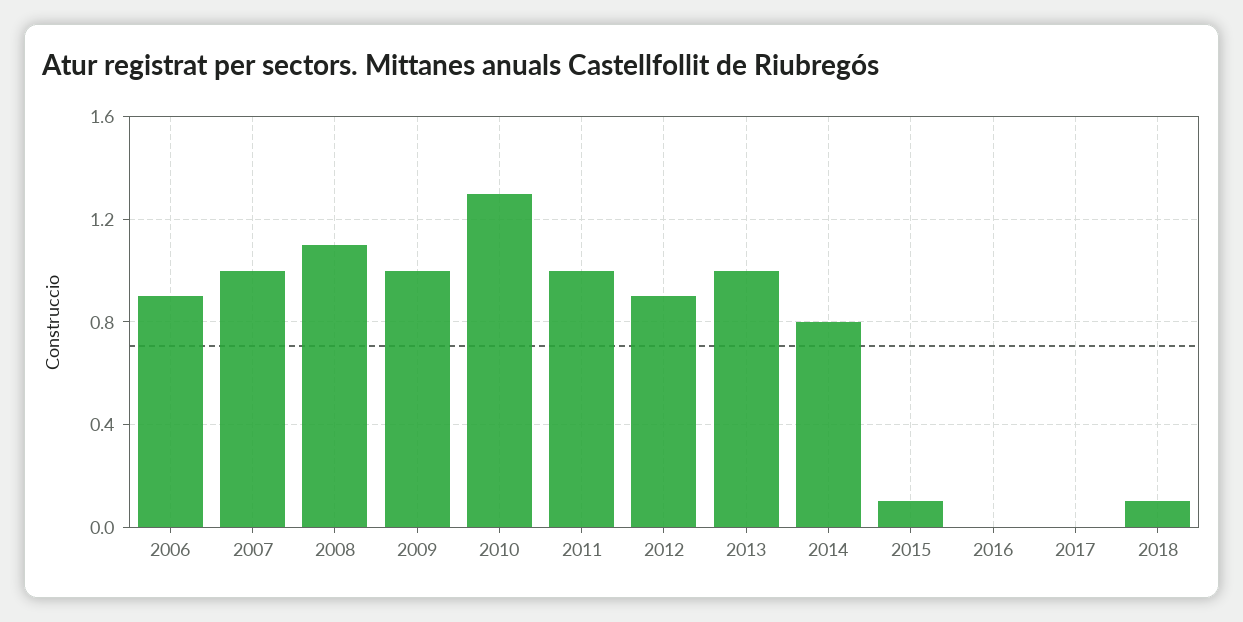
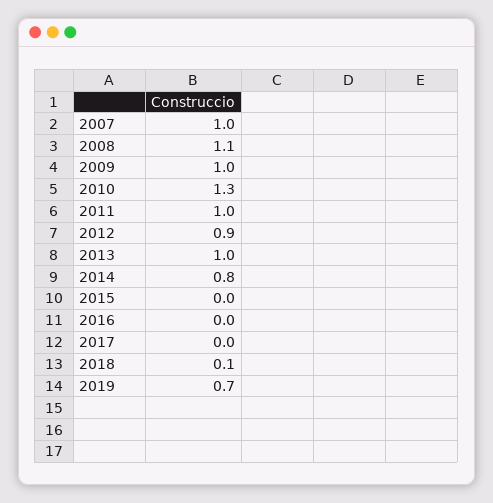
2006: 0.9 -> none
2015: 0.1 -> 0
2019: none -> 0.7

